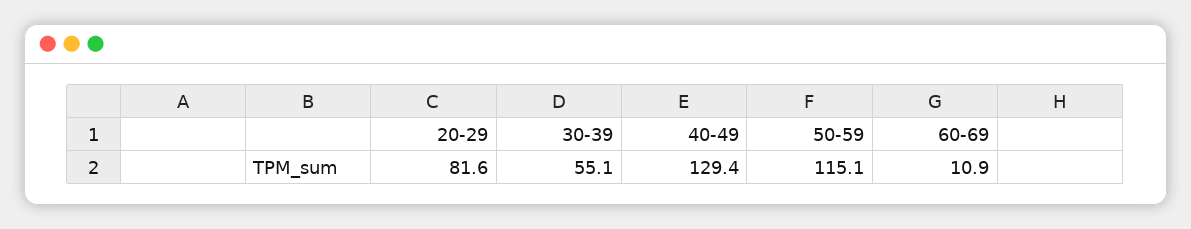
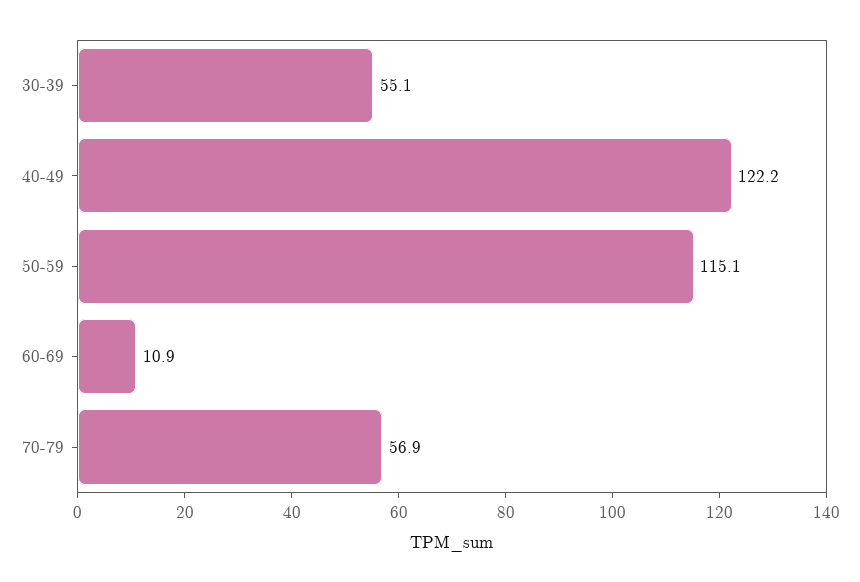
20-29: 81.6 -> none
40-49: 129.4 -> 122.2
70-79: none -> 56.9

